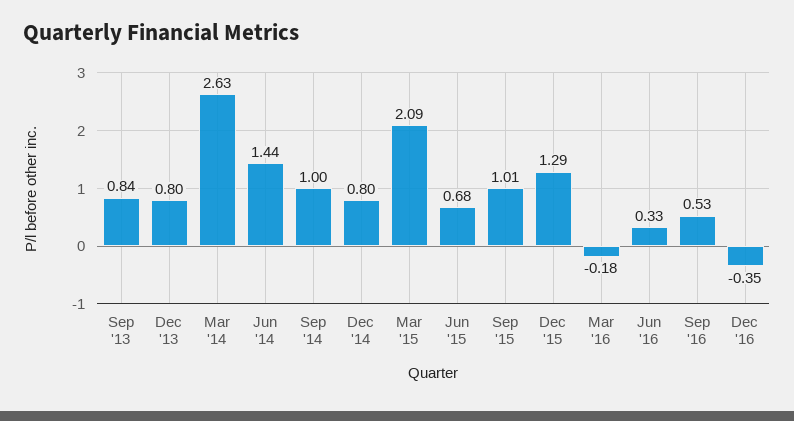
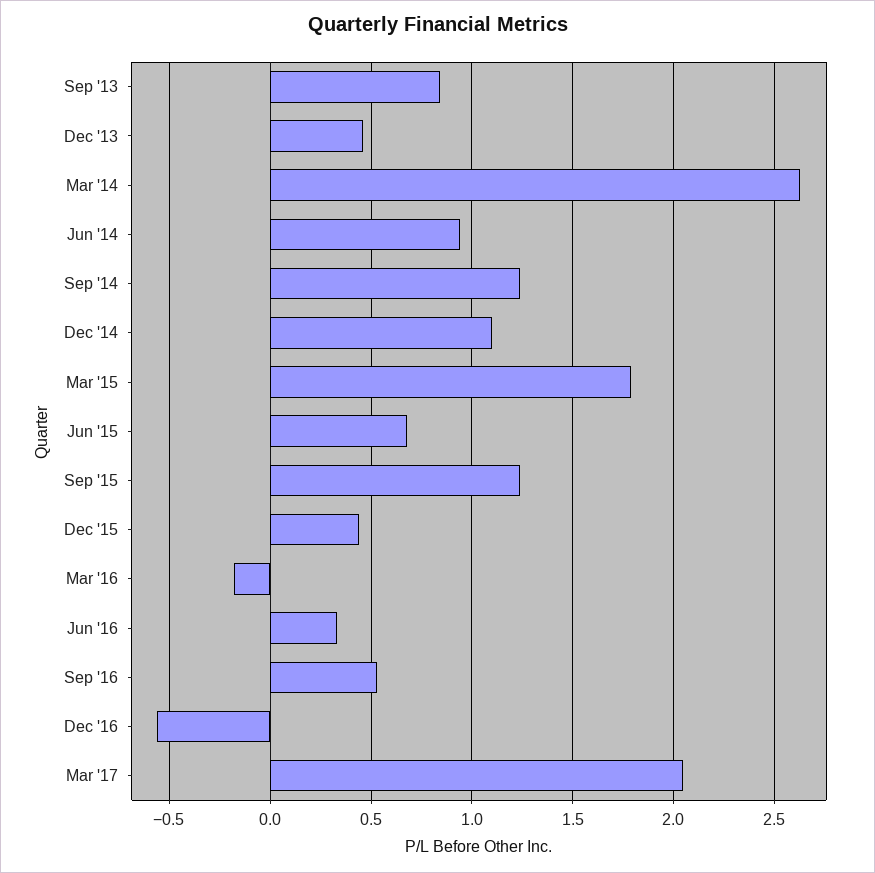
Dec '13: 0.8 -> 0.45
Jun '14: 1.44 -> 0.95
Sep '14: 1 -> 1.25
Dec '14: 0.8 -> 1.1
Mar '15: 2.09 -> 1.8
Sep '15: 1.01 -> 1.25
Dec '15: 1.29 -> 0.45
Dec '16: -0.35 -> -0.55
Mar '17: none -> 2.05

